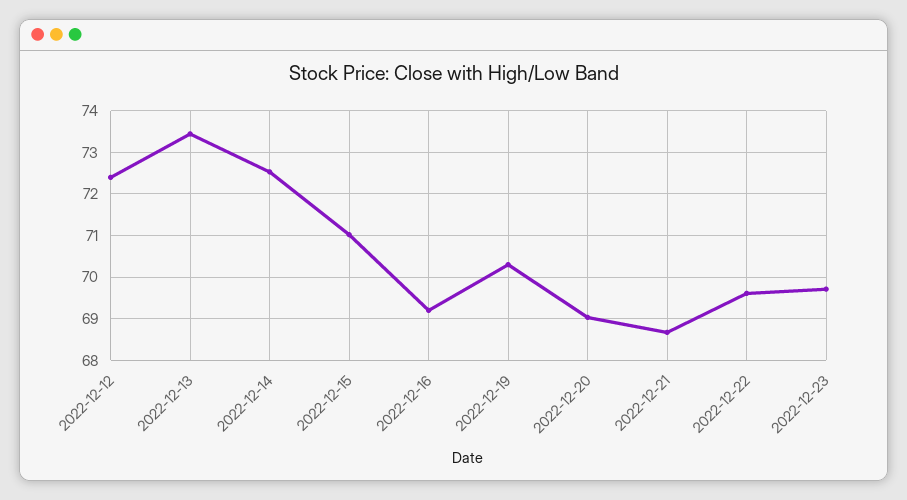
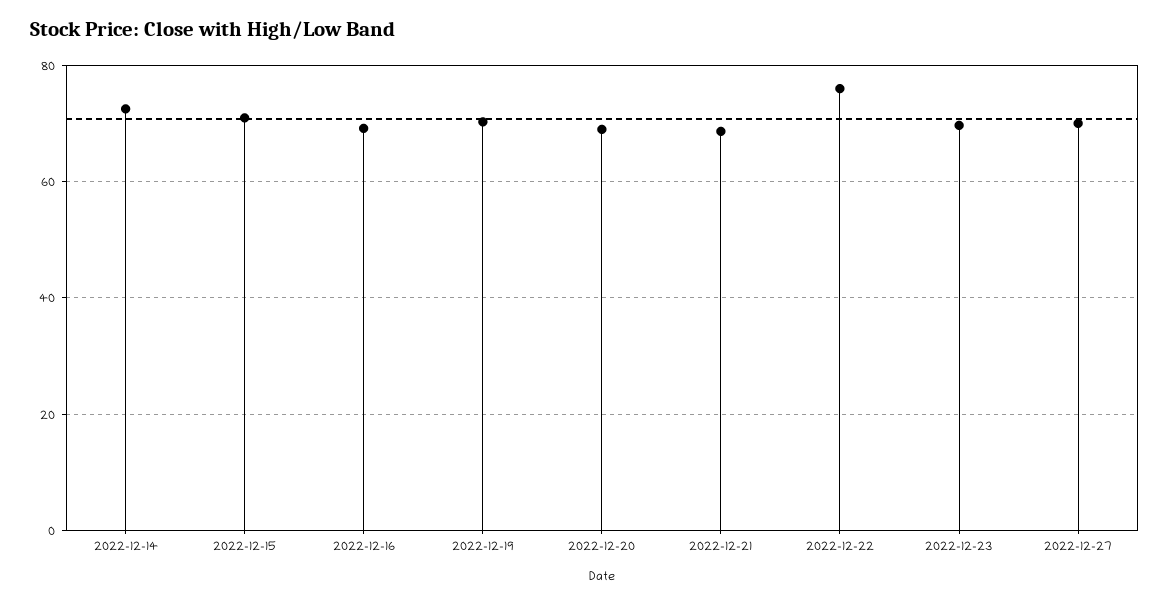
2022-12-12: 72.4 -> none
2022-12-13: 73.4 -> none
2022-12-22: 69.6 -> 76
2022-12-27: none -> 70

